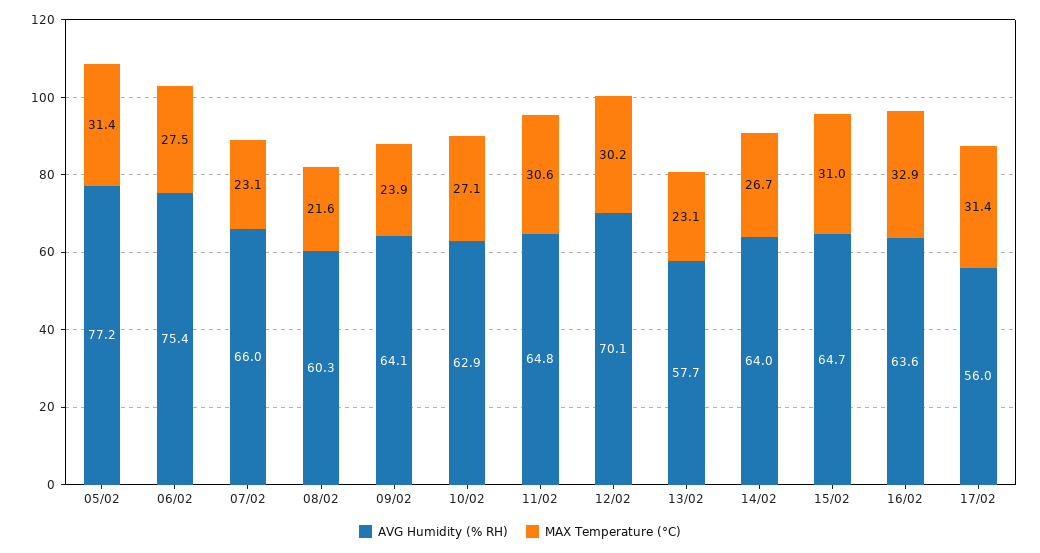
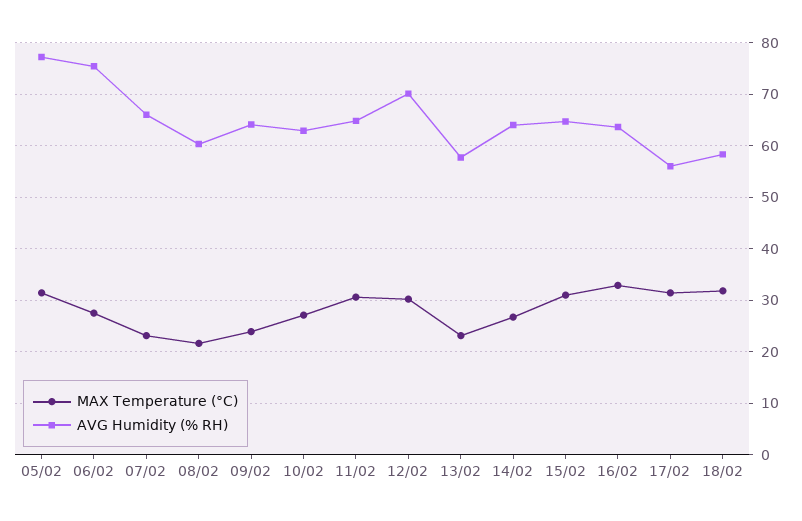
MAX Temperature (°C), 18/02: none -> 32
AVG Humidity (% RH), 18/02: none -> 58

